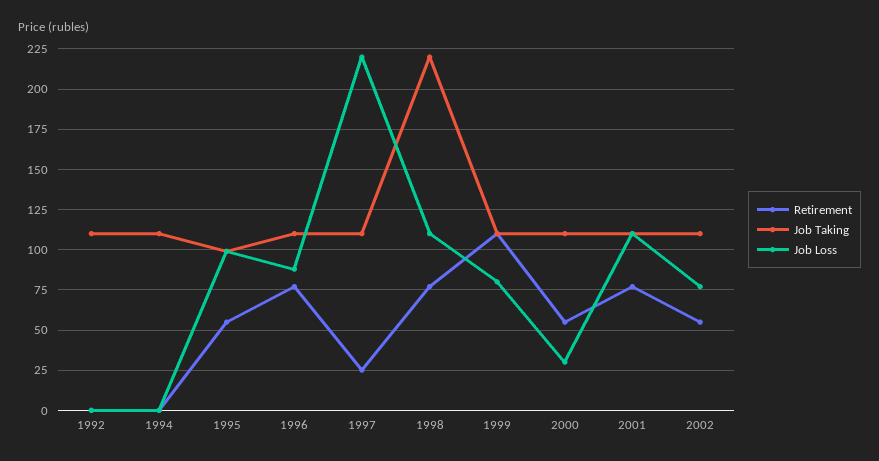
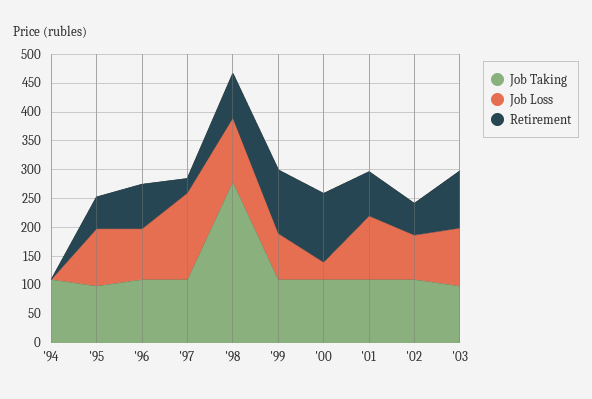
Retirement, 1992: 0 -> none
Job Taking, 1992: 110 -> none
Job Loss, 1992: 0 -> none
Job Loss, 1997: 220 -> 150
Job Taking, 1998: 220 -> 275
Retirement, 2000: 55 -> 125
Job Taking, '03: none -> 100
Job Loss, '03: none -> 100
Retirement, '03: none -> 100

